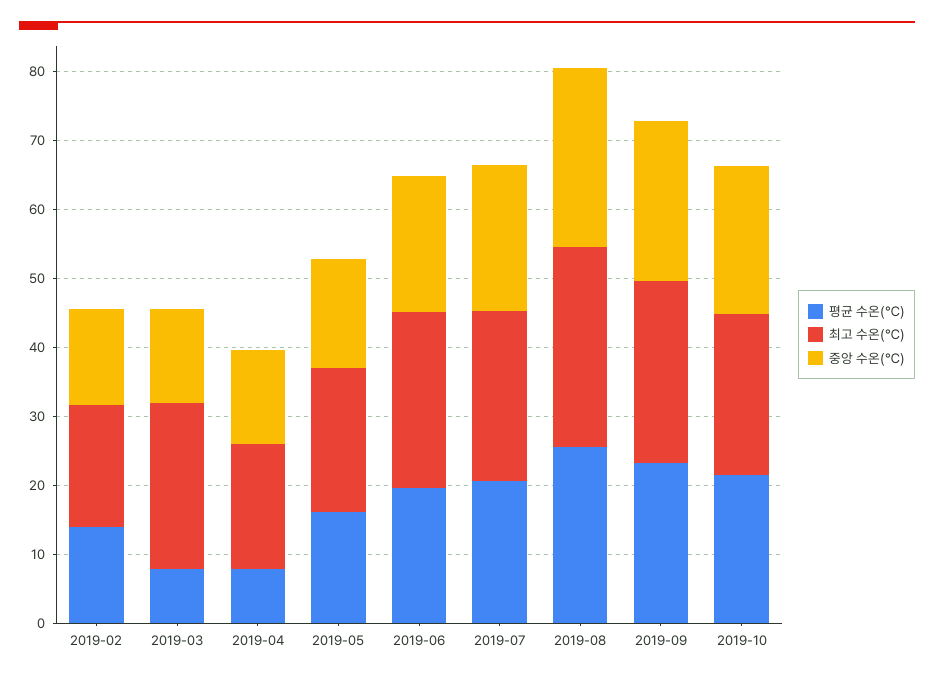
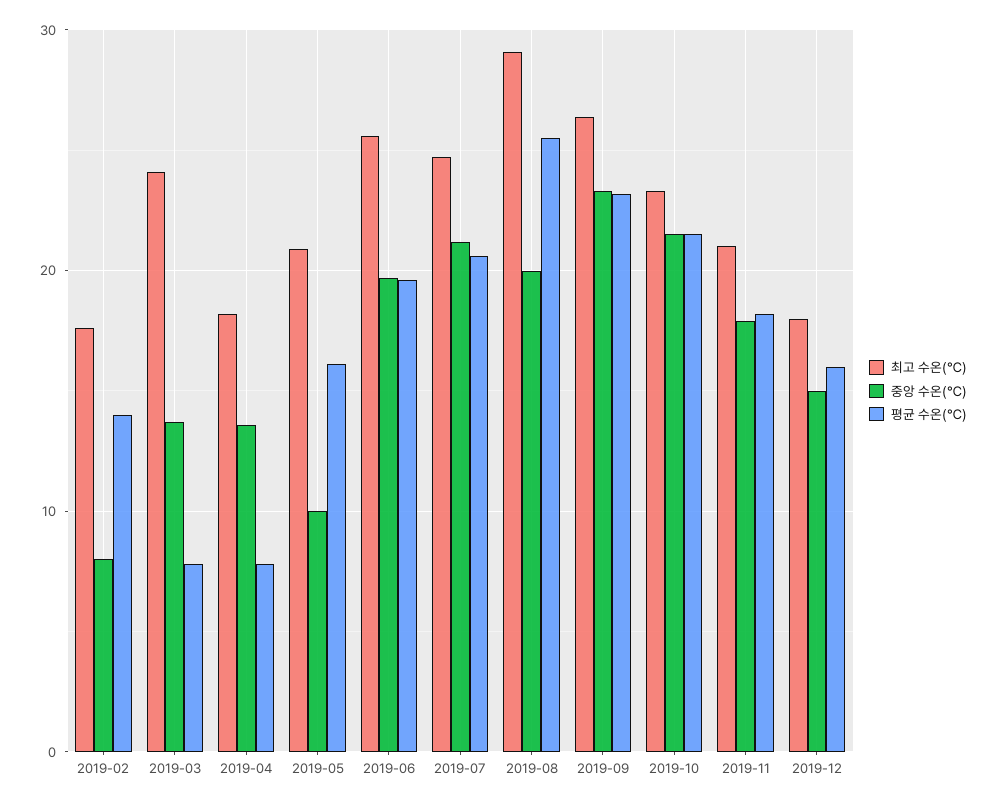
중앙 수온(℃), 2019-02: 14 -> 8
중앙 수온(℃), 2019-05: 16 -> 10
중앙 수온(℃), 2019-08: 26 -> 20
최고 수온(℃), 2019-11: none -> 21
중앙 수온(℃), 2019-11: none -> 18
평균 수온(℃), 2019-11: none -> 18
최고 수온(℃), 2019-12: none -> 18
중앙 수온(℃), 2019-12: none -> 15
평균 수온(℃), 2019-12: none -> 16

